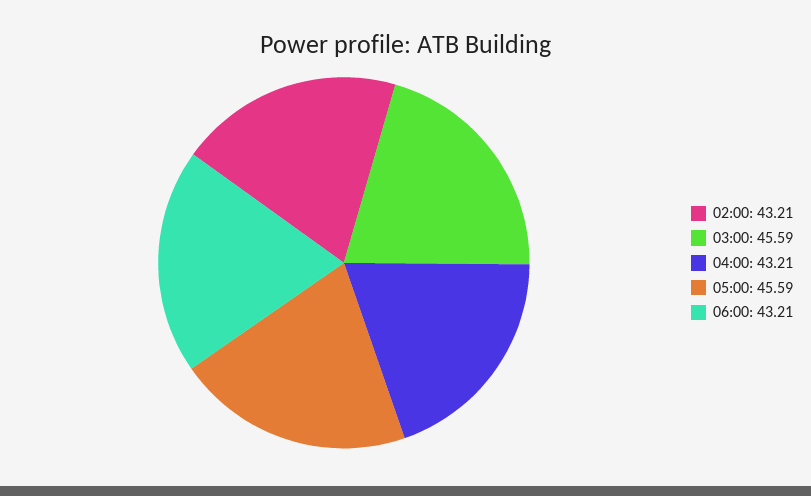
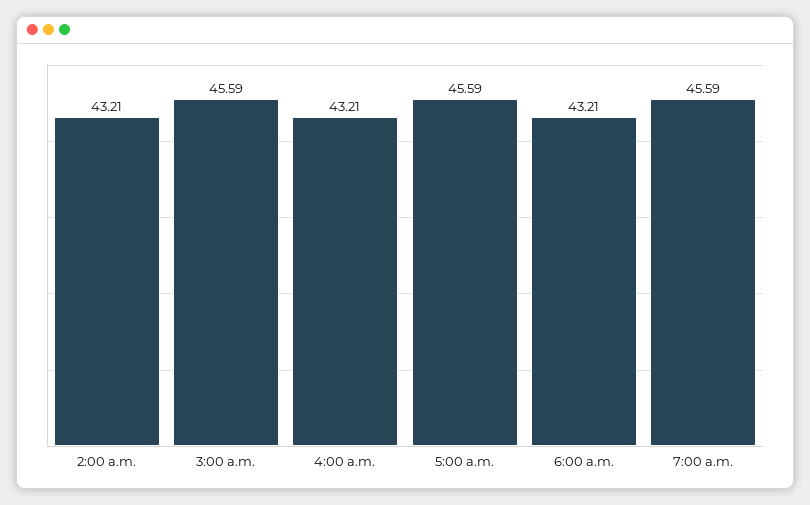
7:00 a.m.: none -> 45.59

